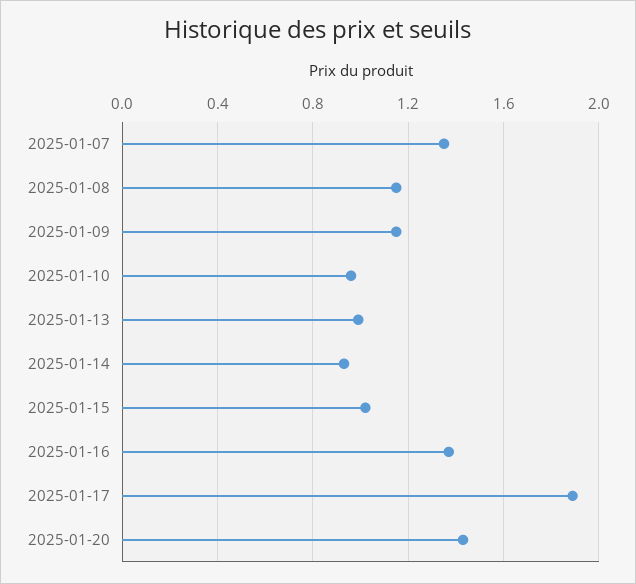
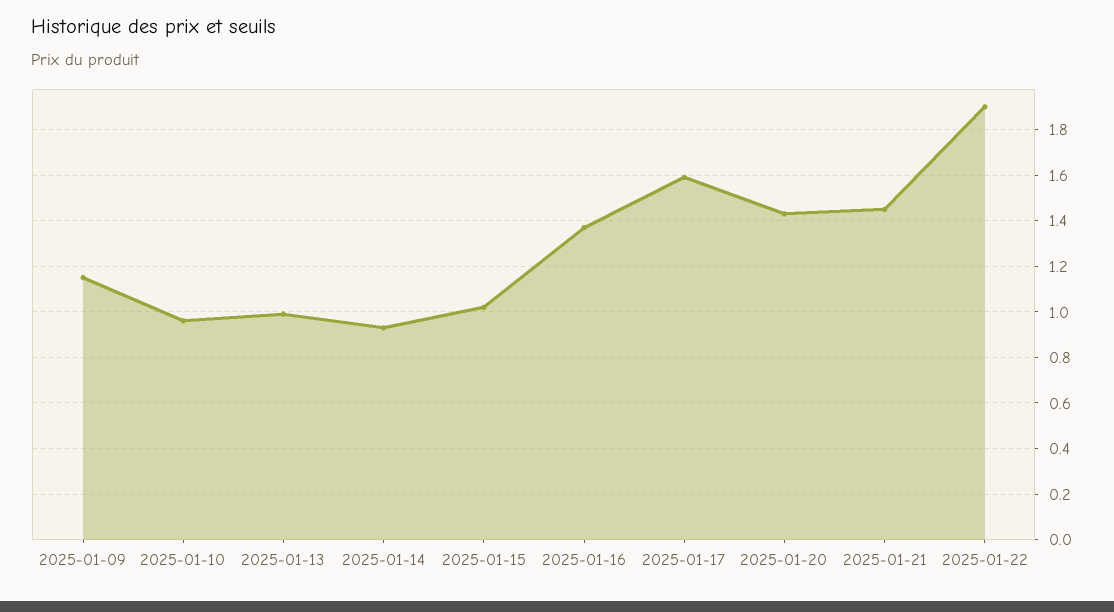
2025-01-07: 1.35 -> none
2025-01-08: 1.15 -> none
2025-01-17: 1.9 -> 1.6
2025-01-21: none -> 1.45
2025-01-22: none -> 1.9

